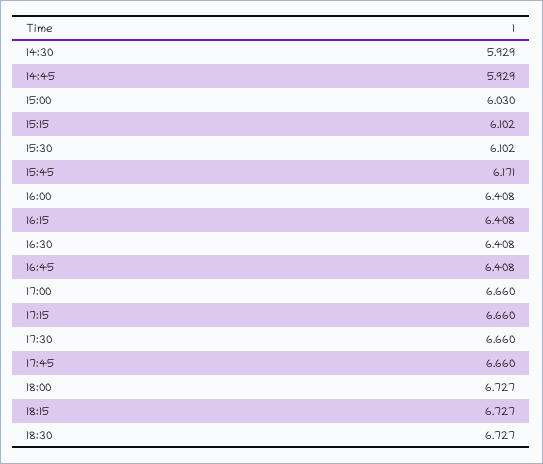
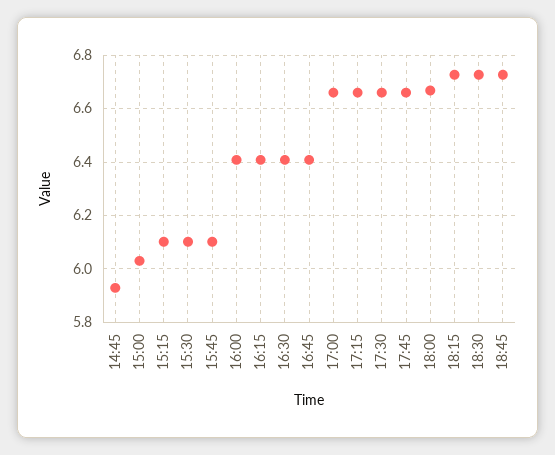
14:30: 5.929 -> none
15:45: 6.171 -> 6.1
18:00: 6.727 -> 6.675
18:45: none -> 6.725

